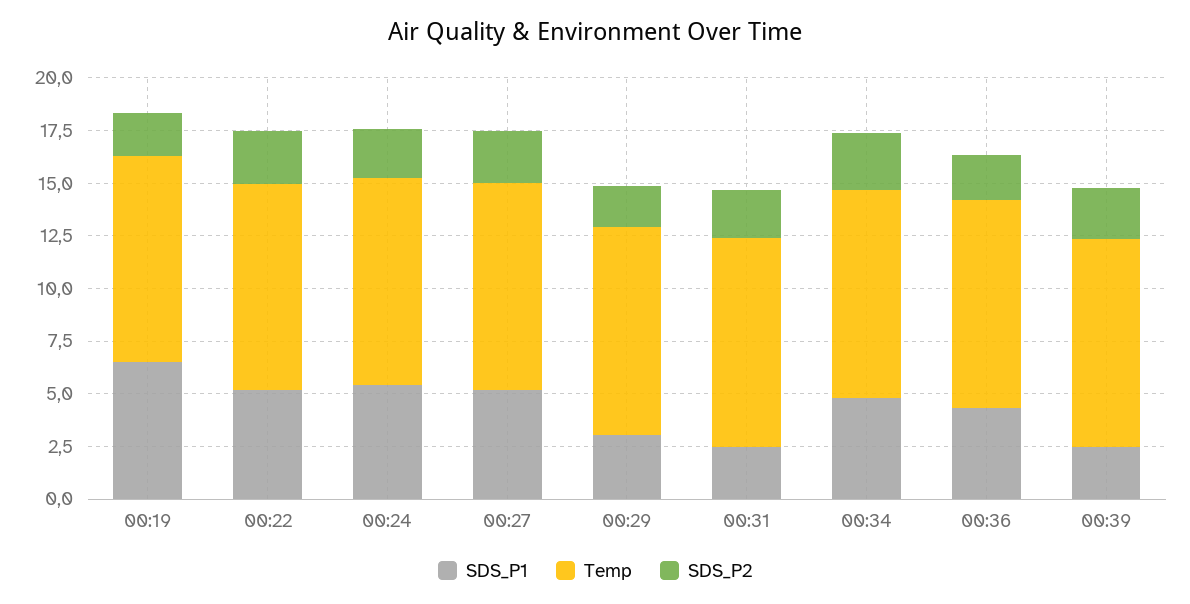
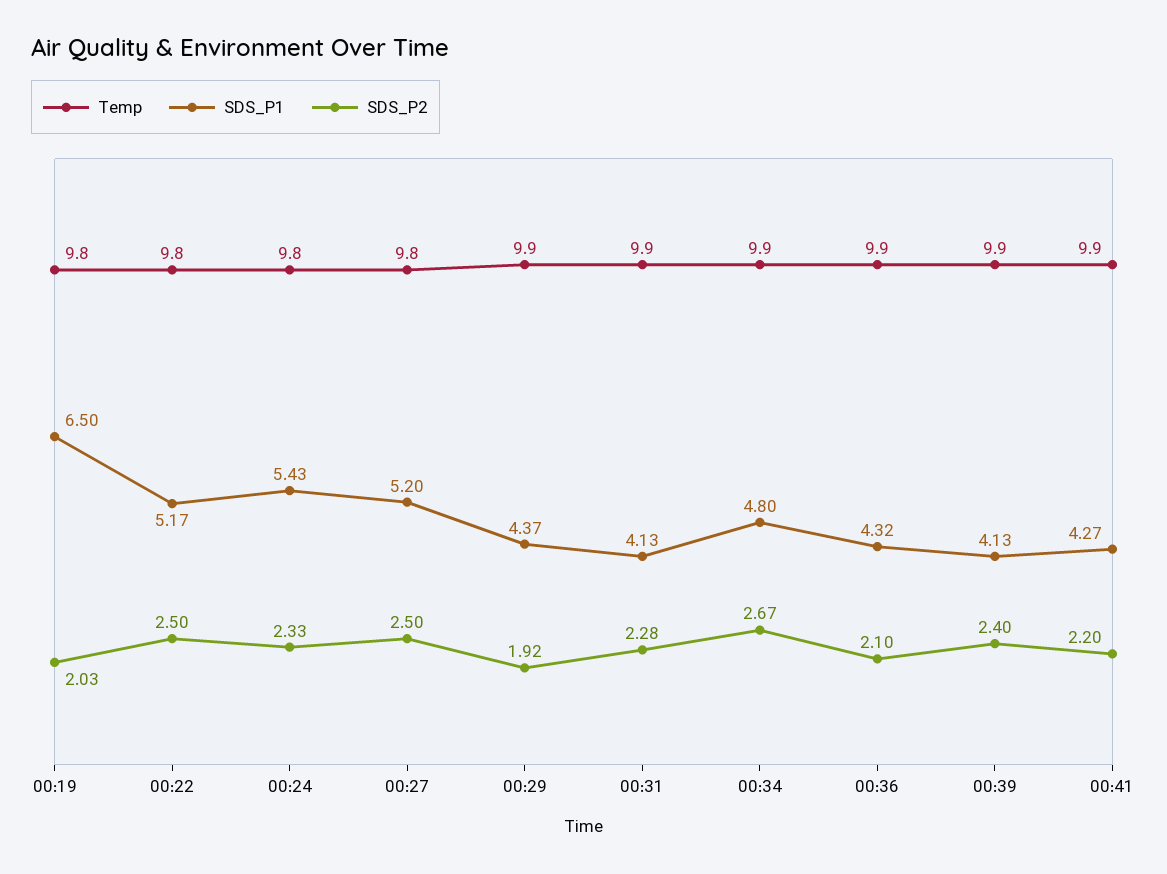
SDS_P1, 00:29: 3 -> 4.37
SDS_P1, 00:31: 2.5 -> 4.13
SDS_P1, 00:39: 2.5 -> 4.13
Temp, 00:41: none -> 9.9
SDS_P1, 00:41: none -> 4.27
SDS_P2, 00:41: none -> 2.2

